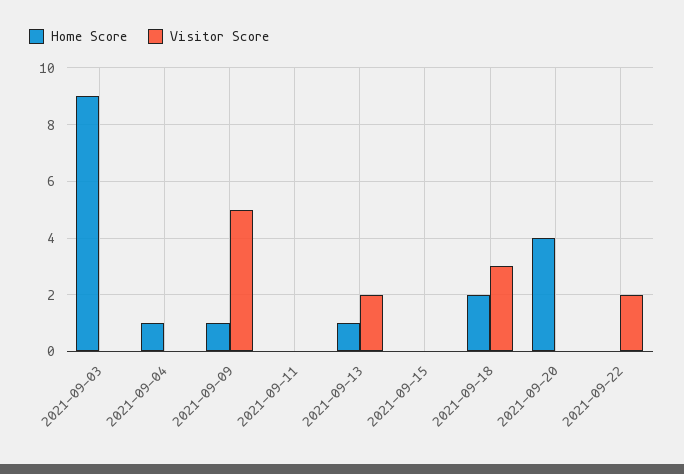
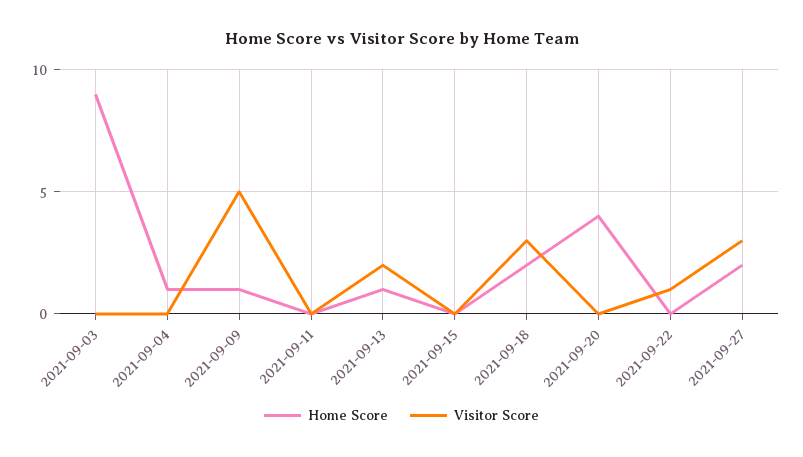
Visitor Score, 2021-09-22: 2 -> 1
Home Score, 2021-09-27: none -> 2
Visitor Score, 2021-09-27: none -> 3

